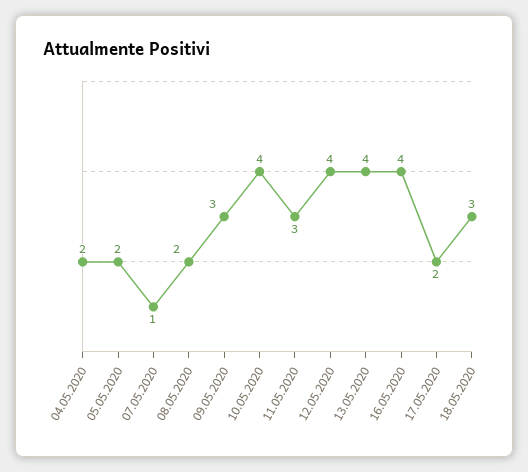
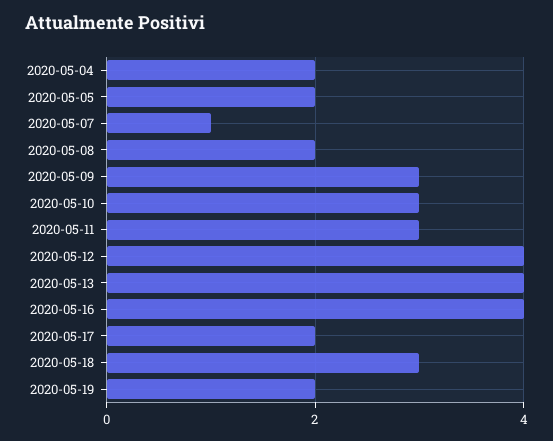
10.05.2020: 4 -> 3
2020-05-19: none -> 2

